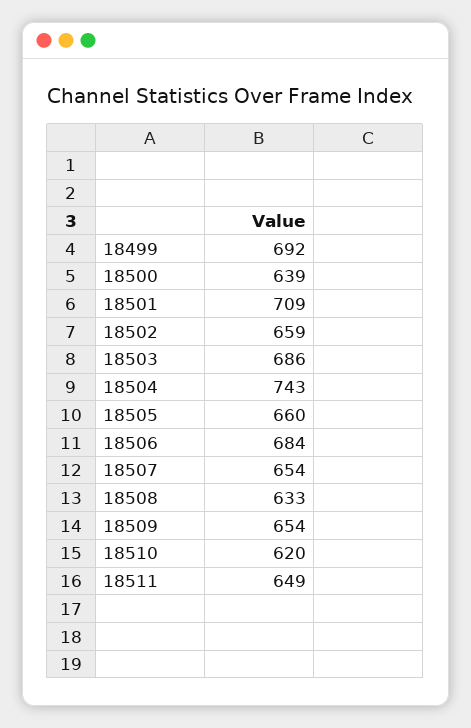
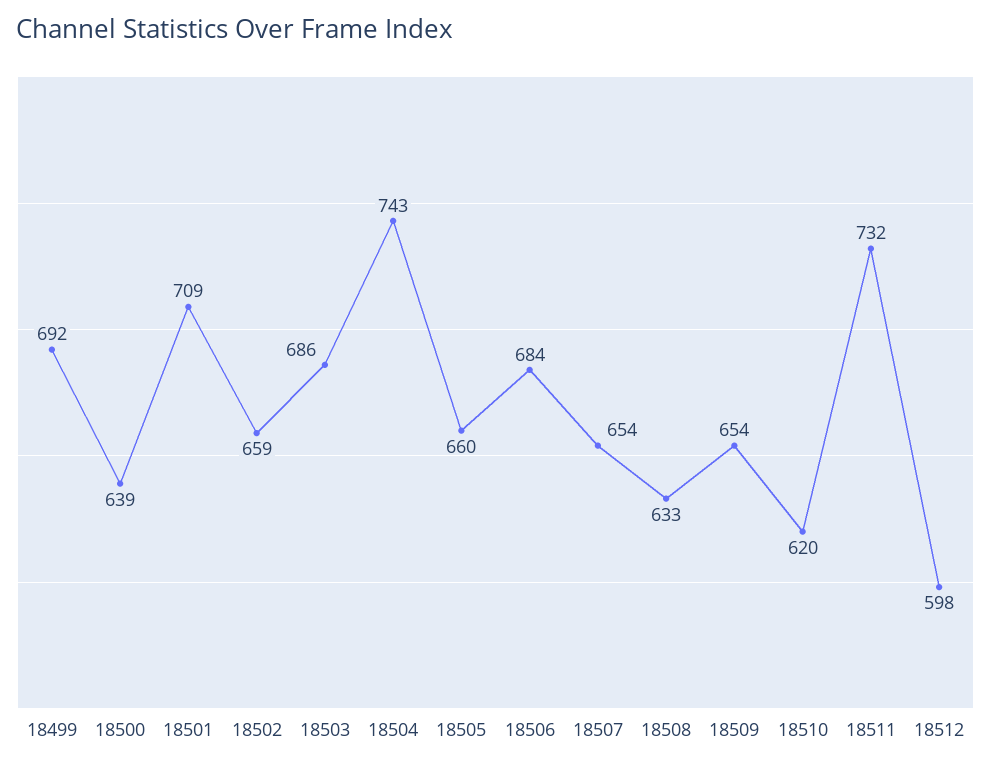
18511: 649 -> 732
18512: none -> 598

